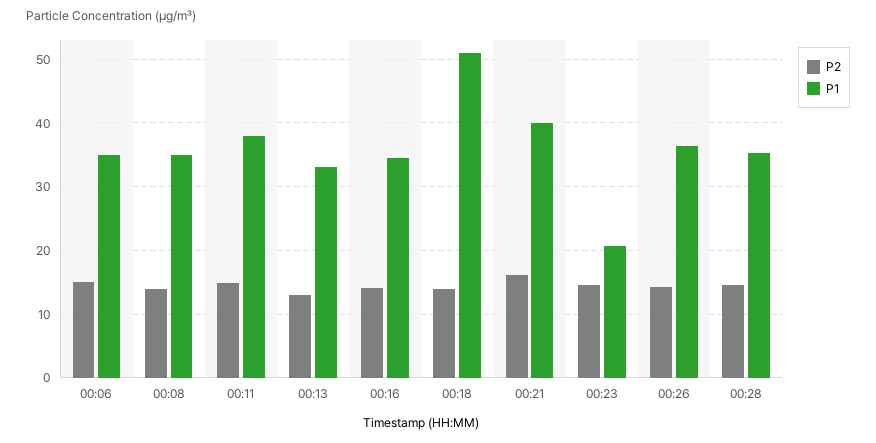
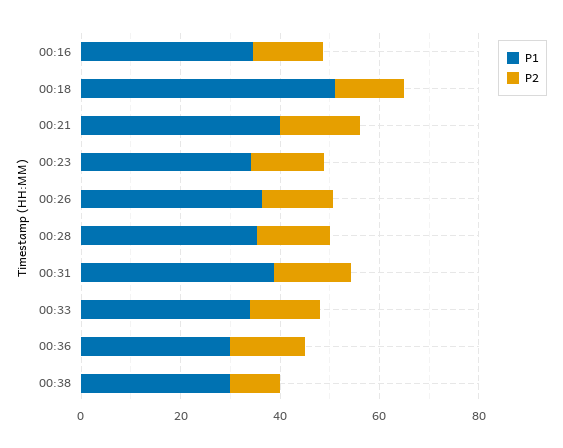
P2, 00:06: 15 -> none
P1, 00:06: 35 -> none
P2, 00:08: 14 -> none
P1, 00:08: 35 -> none
P2, 00:11: 15 -> none
P1, 00:11: 38 -> none
P2, 00:13: 13 -> none
P1, 00:13: 33 -> none
P1, 00:23: 21 -> 35
P1, 00:31: none -> 40
P2, 00:31: none -> 15
P1, 00:33: none -> 35
P2, 00:33: none -> 15
P1, 00:36: none -> 30
P2, 00:36: none -> 15
P1, 00:38: none -> 30
P2, 00:38: none -> 10

